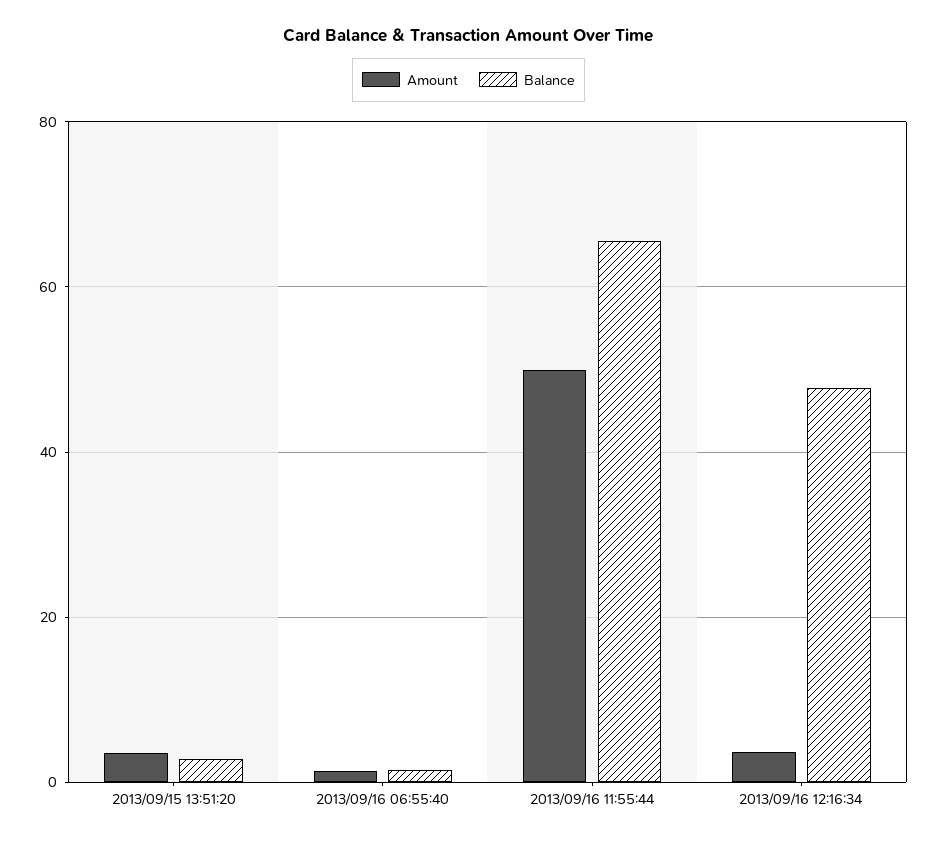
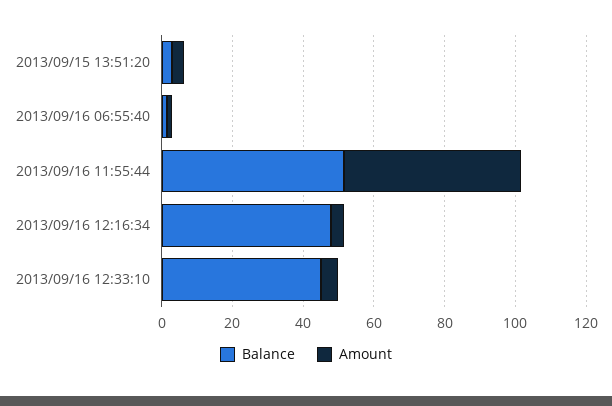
Balance, 2013/09/16 11:55:44: 66 -> 50
Balance, 2013/09/16 12:33:10: none -> 45
Amount, 2013/09/16 12:33:10: none -> 5

